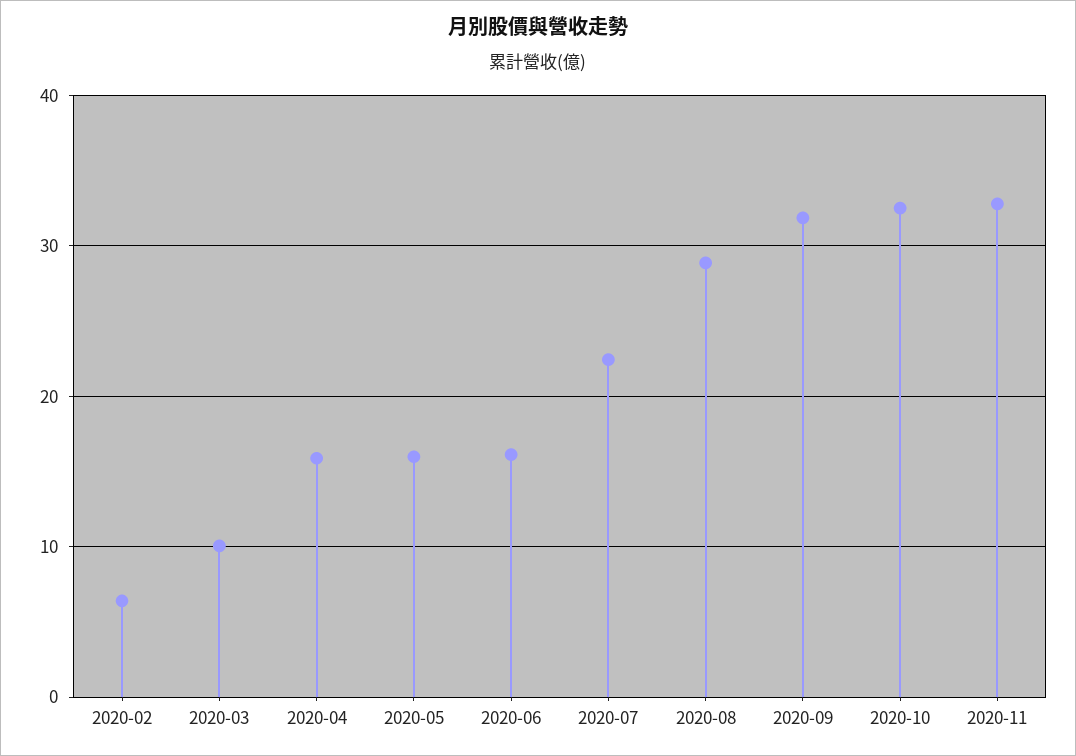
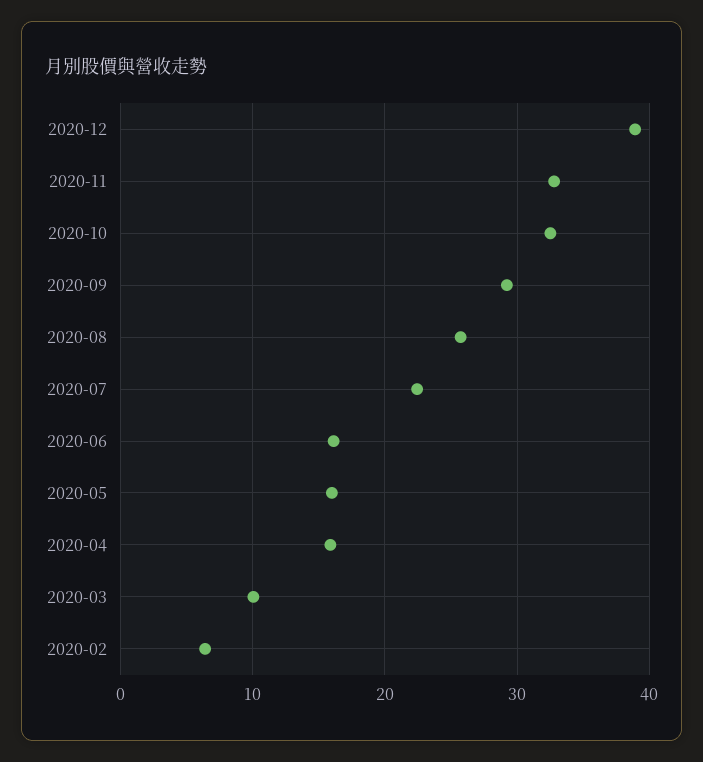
2020-08: 29 -> 26
2020-09: 32 -> 29
2020-12: none -> 39

